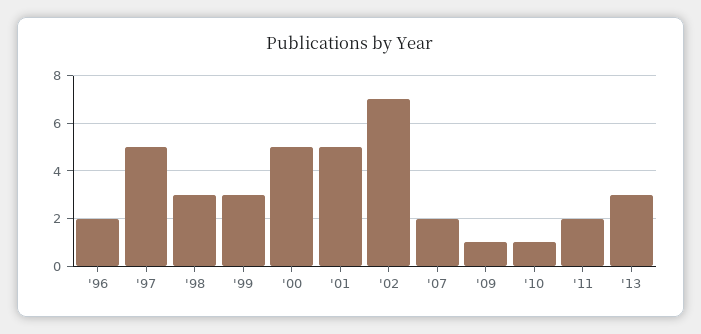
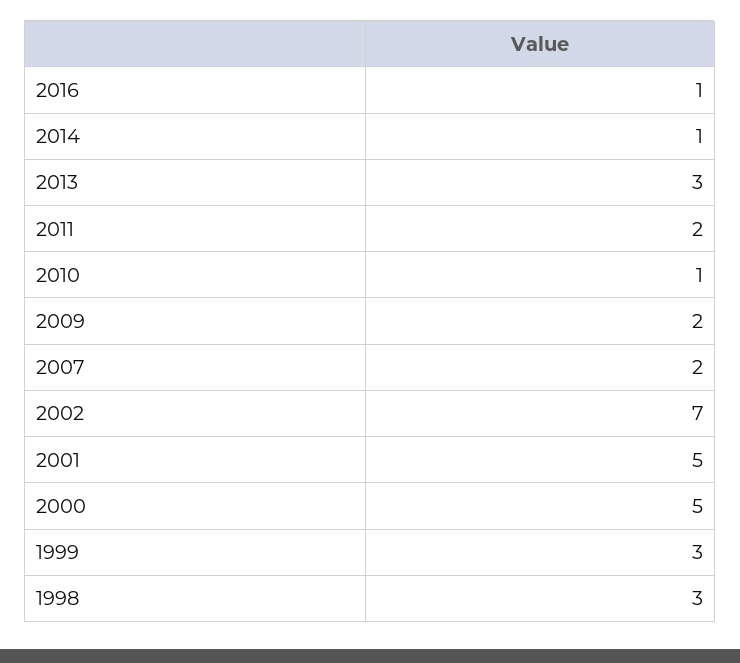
'96: 2 -> none
'97: 5 -> none
'09: 1 -> 2
2016: none -> 1
2014: none -> 1

